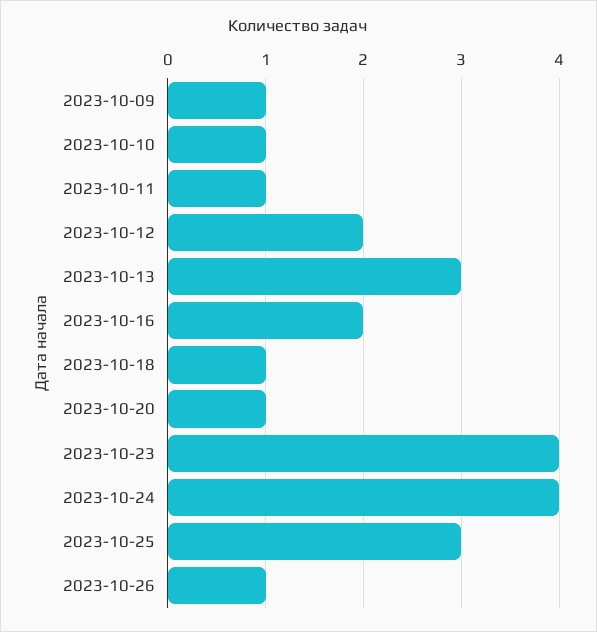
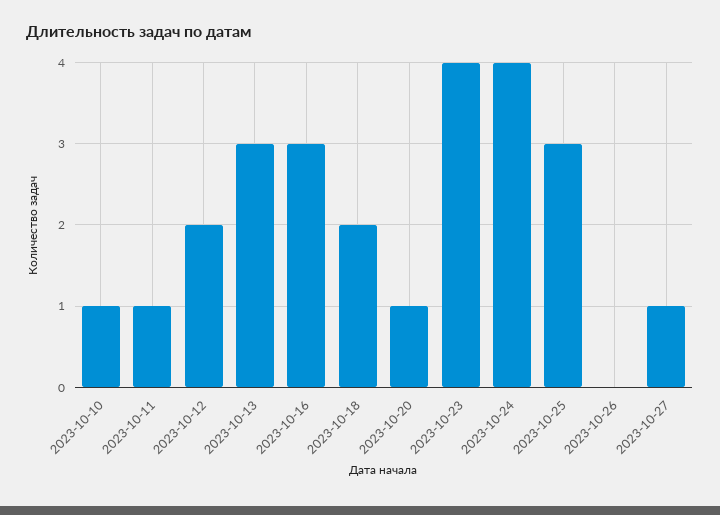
2023-10-09: 1 -> none
2023-10-16: 2 -> 3
2023-10-18: 1 -> 2
2023-10-26: 1 -> 0
2023-10-27: none -> 1

